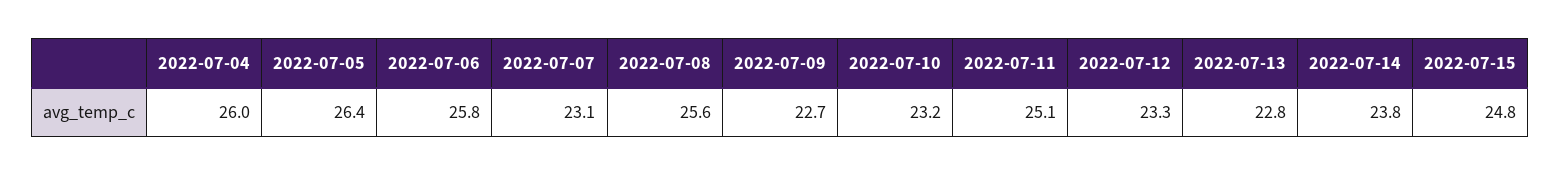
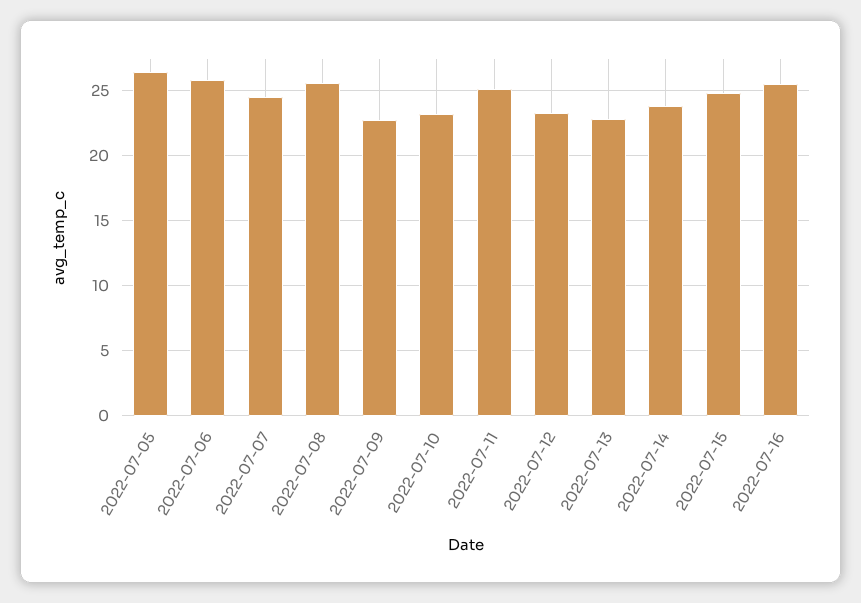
2022-07-04: 26 -> none
2022-07-07: 23.1 -> 24.5
2022-07-16: none -> 25.5

